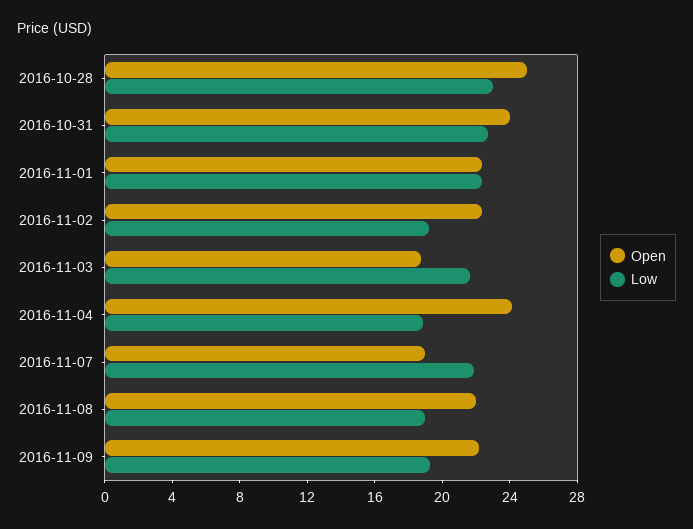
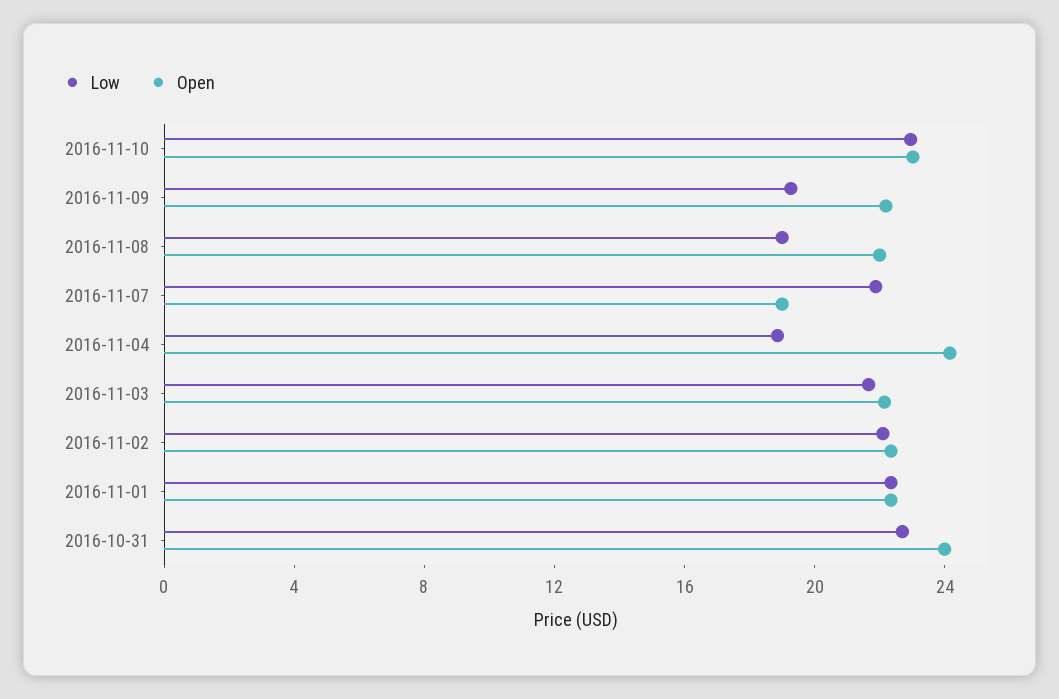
Open, 2016-10-28: 25 -> none
Low, 2016-10-28: 23 -> none
Low, 2016-11-02: 19 -> 22
Open, 2016-11-03: 19 -> 22
Low, 2016-11-10: none -> 23
Open, 2016-11-10: none -> 23

